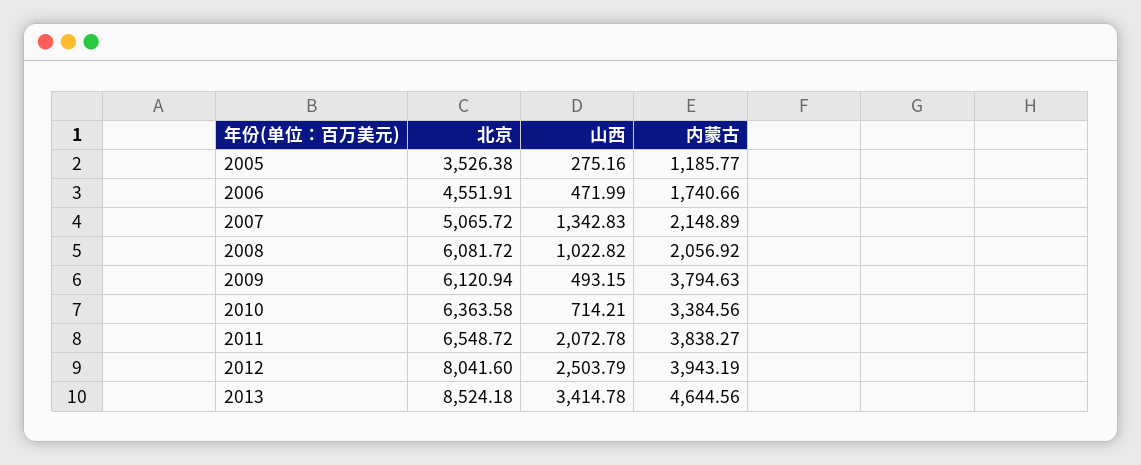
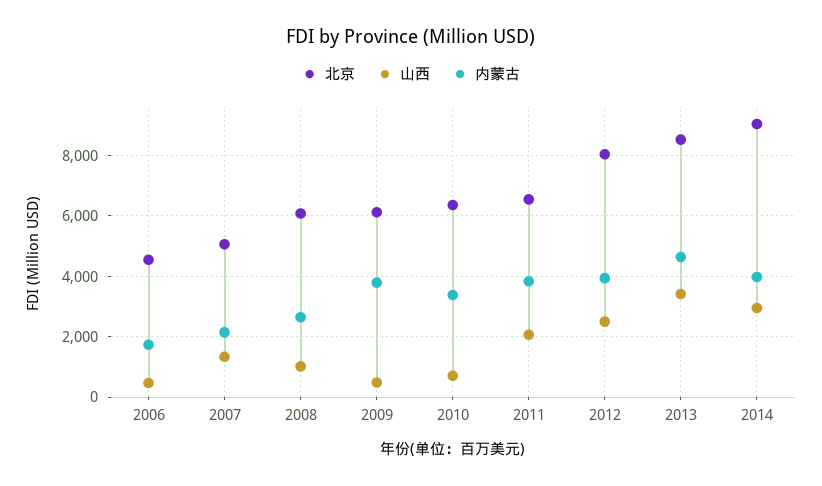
北京, 2005: 3526.38 -> none
山西, 2005: 275.16 -> none
内蒙古, 2005: 1185.77 -> none
内蒙古, 2008: 2056.92 -> 2600
北京, 2014: none -> 9000
山西, 2014: none -> 3000
内蒙古, 2014: none -> 4000

